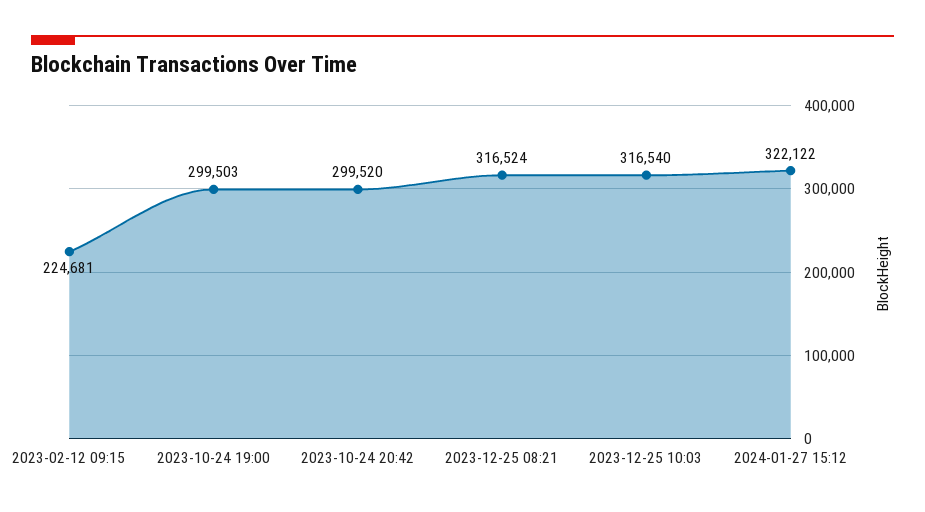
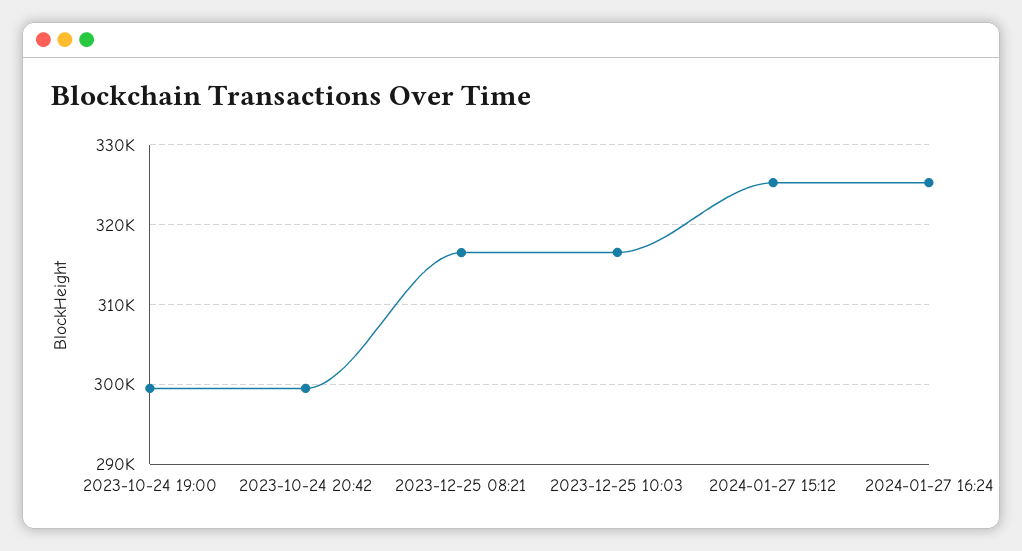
2023-02-12 09:15: 224681 -> none
2024-01-27 15:12: 322122 -> 325000
2024-01-27 16:24: none -> 325000

